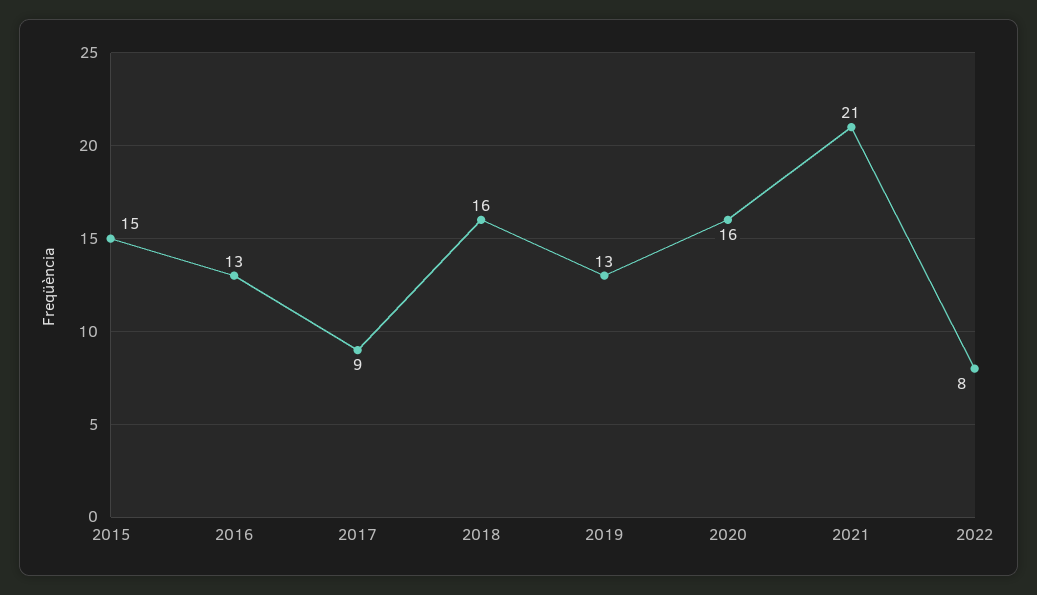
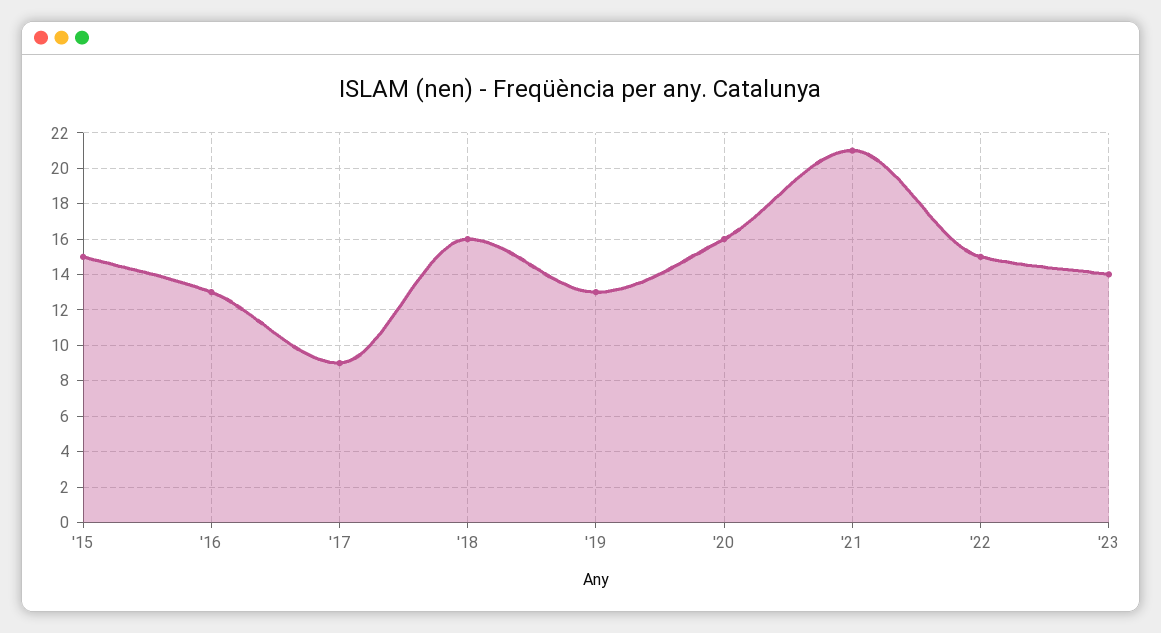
2022: 8 -> 15
'23: none -> 14

